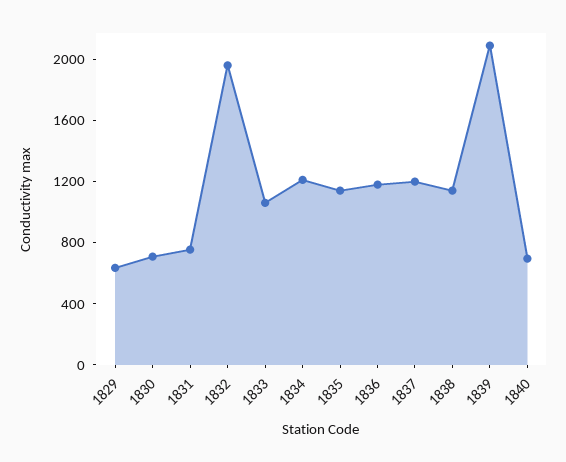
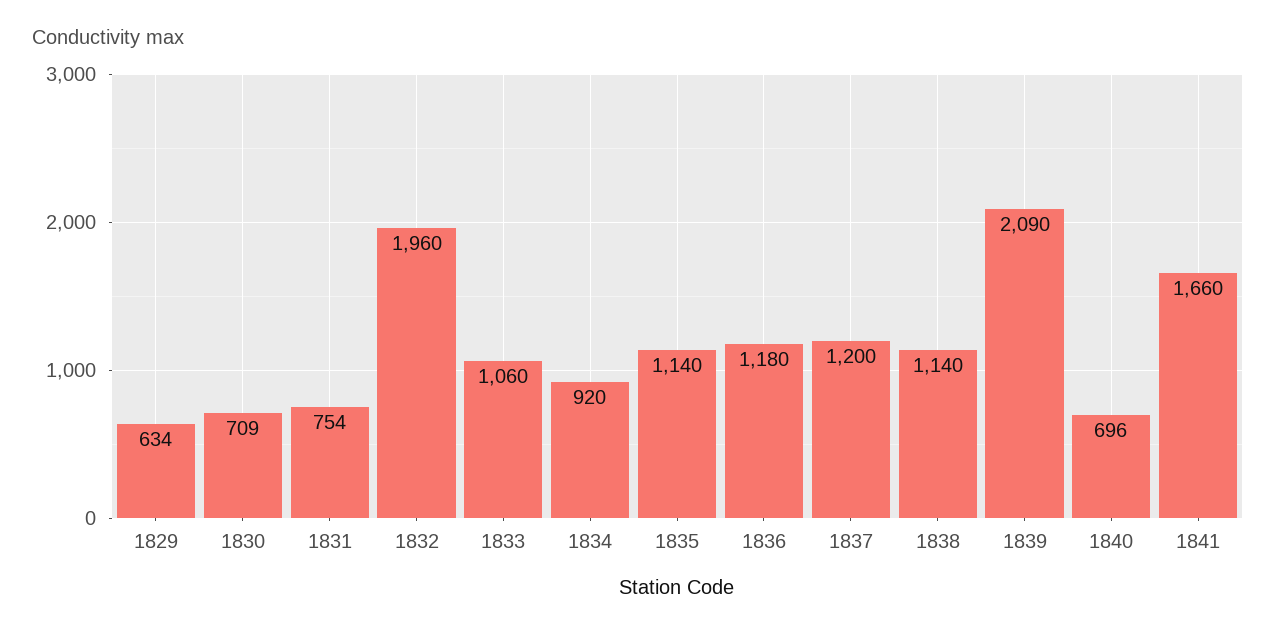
1834: 1200 -> 920
1841: none -> 1660

